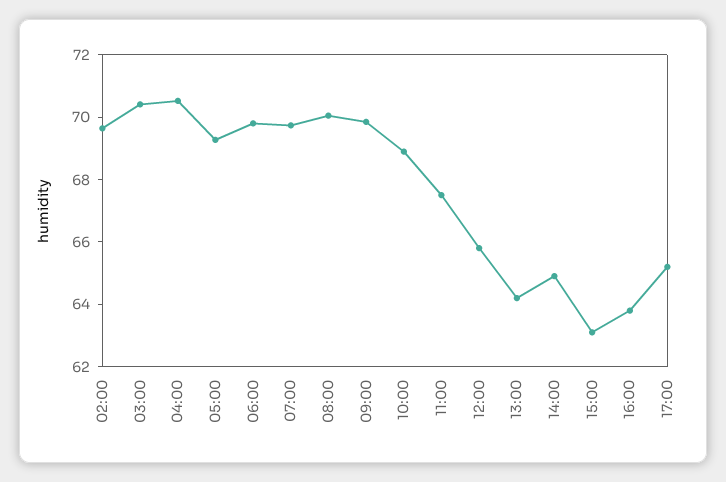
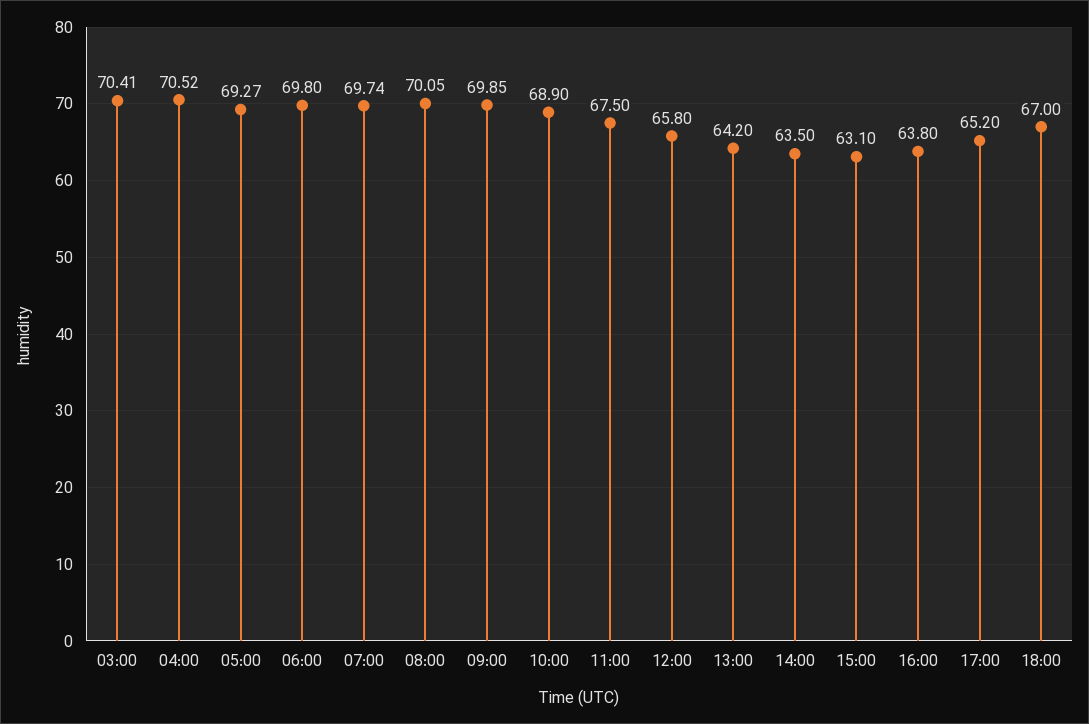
02:00: 69.5 -> none
14:00: 65 -> 63.5
18:00: none -> 67

